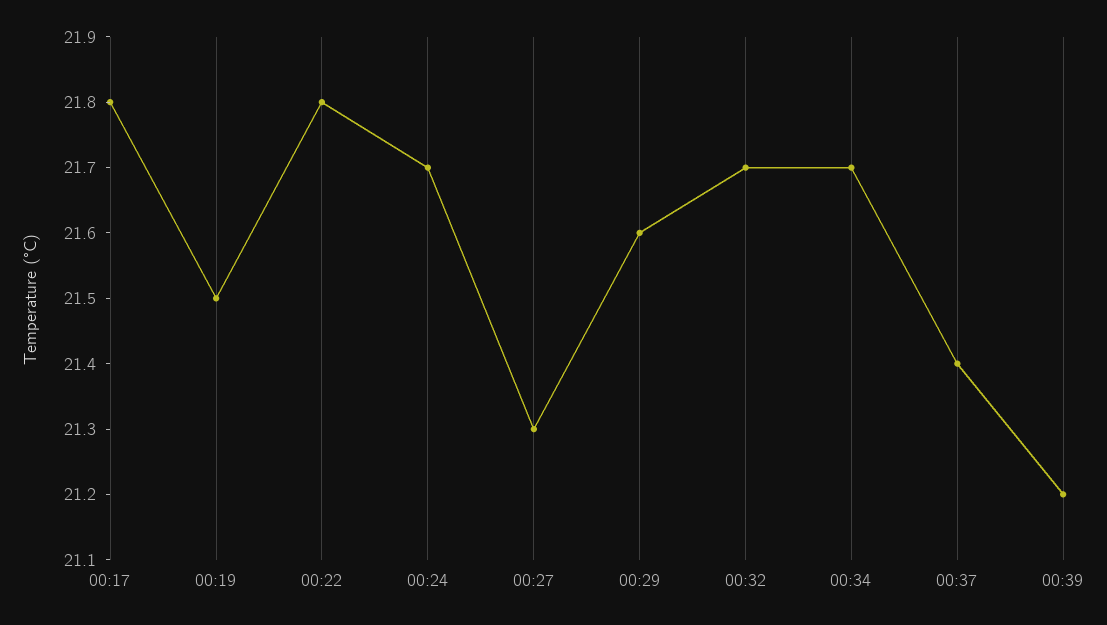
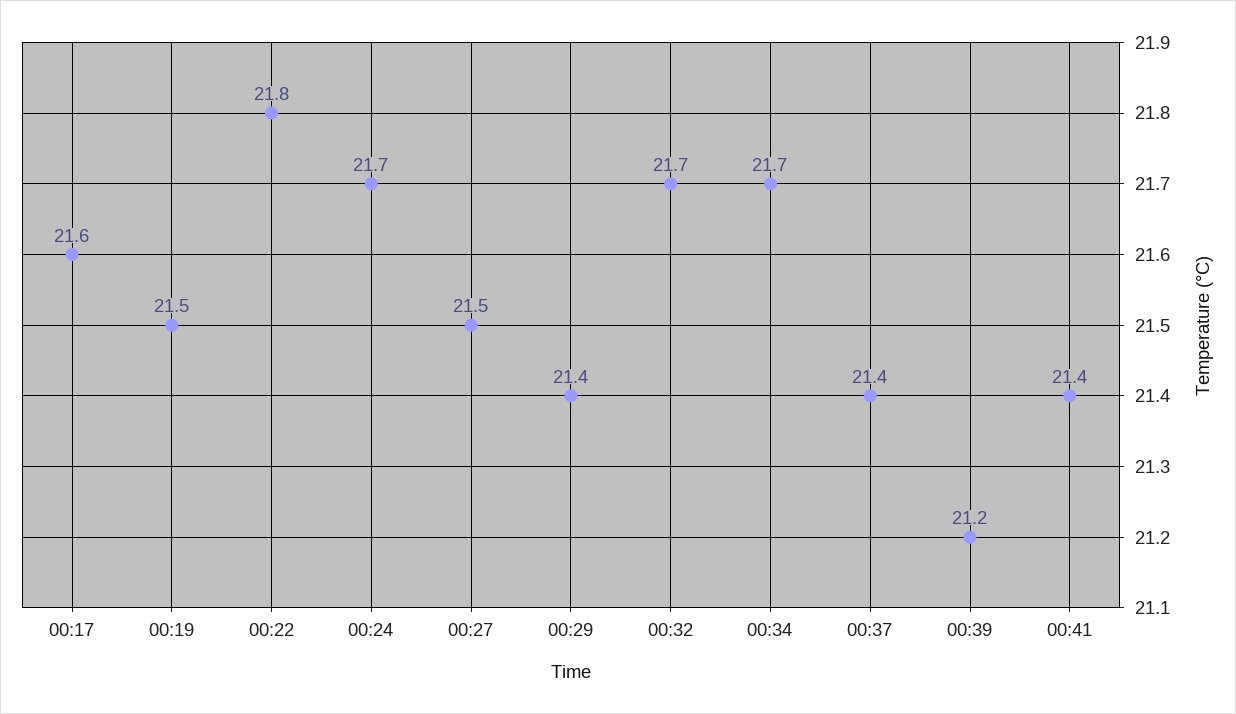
00:17: 21.8 -> 21.6
00:27: 21.3 -> 21.5
00:29: 21.6 -> 21.4
00:41: none -> 21.4

